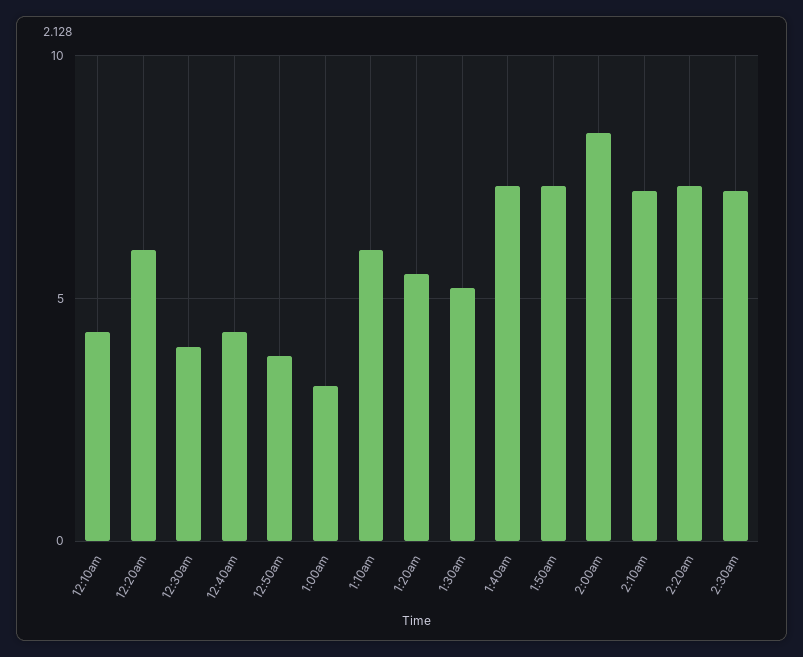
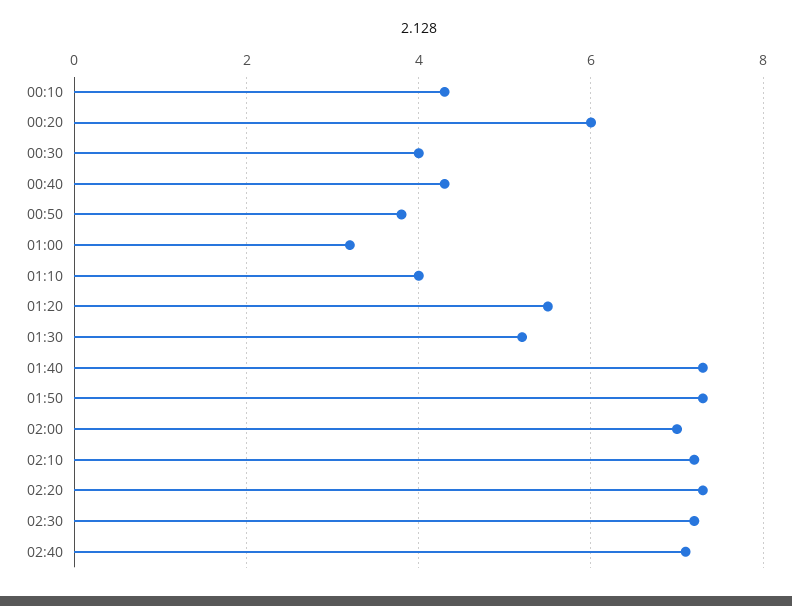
1:10am: 6 -> 4
2:00am: 8.5 -> 7
02:40: none -> 7

